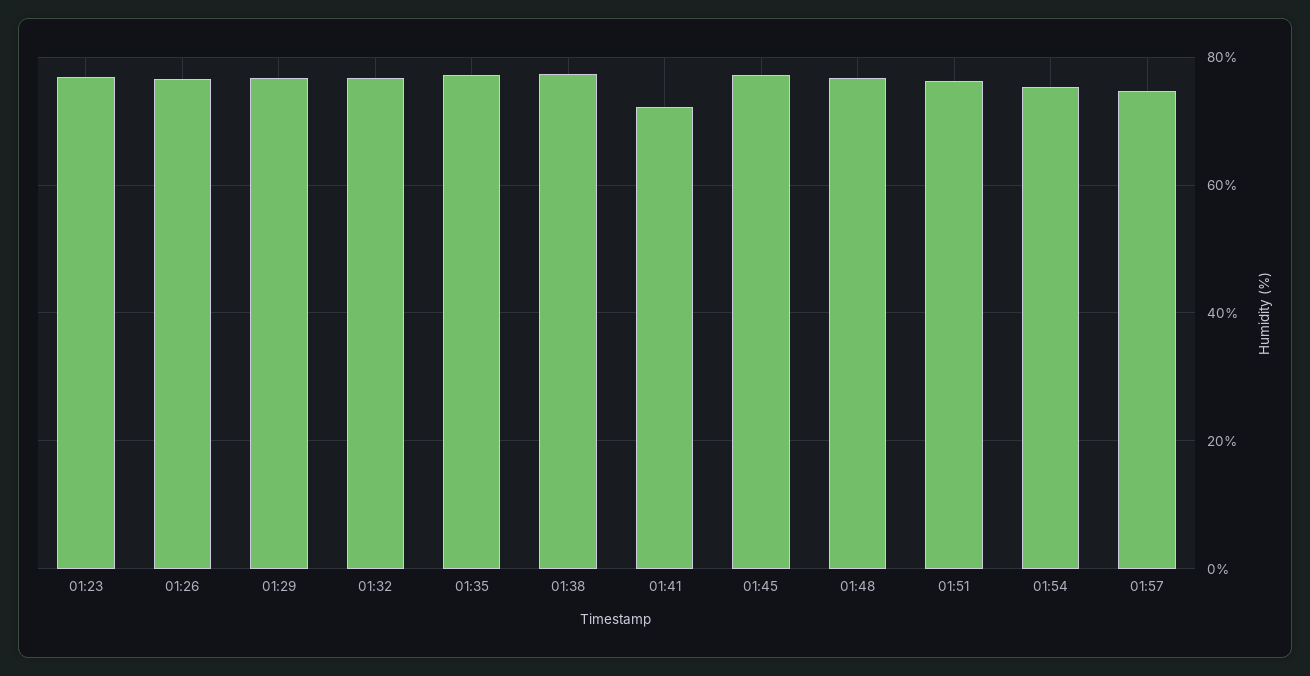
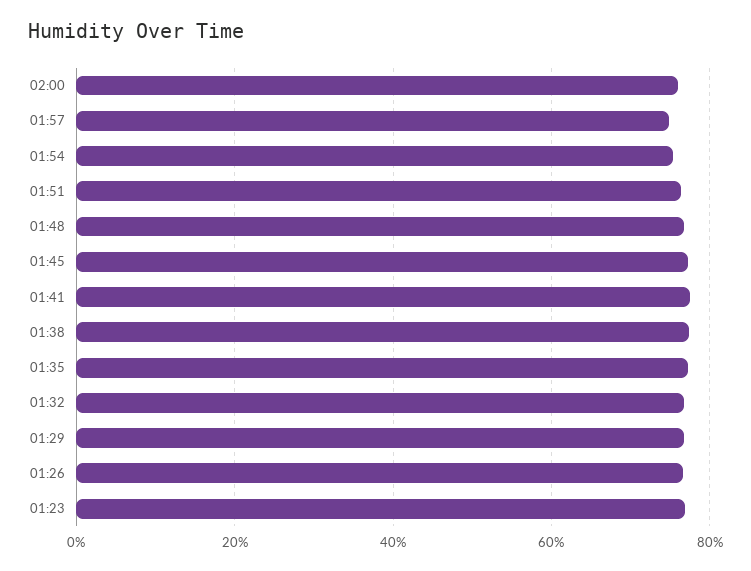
01:41: 72 -> 78
02:00: none -> 76

